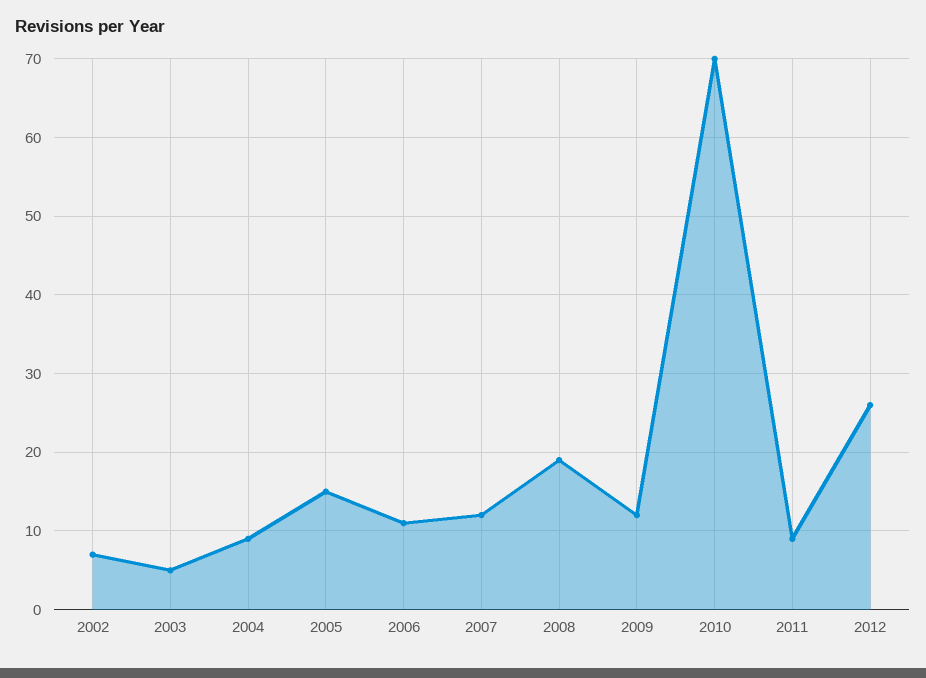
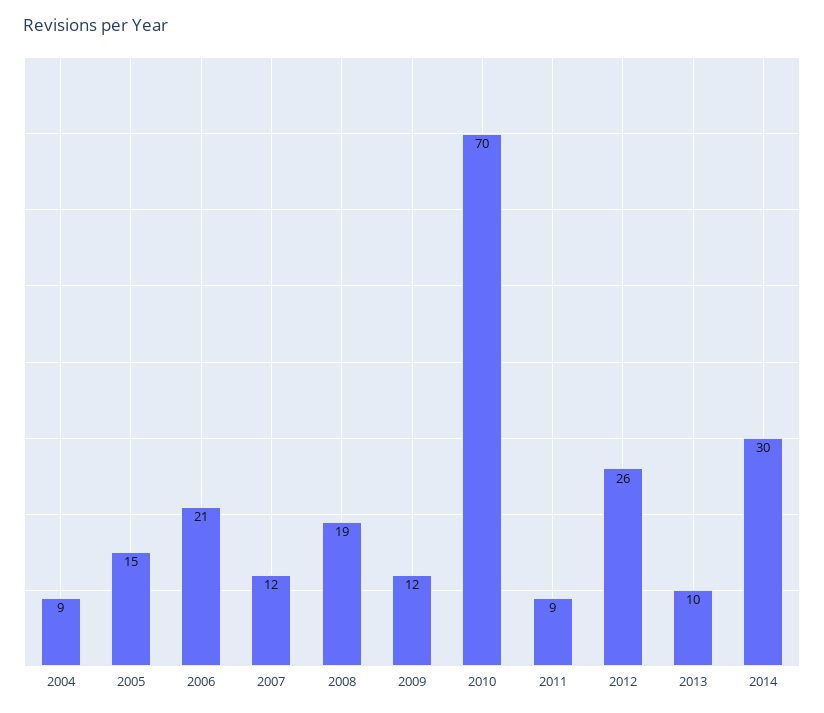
2002: 7 -> none
2003: 5 -> none
2006: 11 -> 21
2013: none -> 10
2014: none -> 30

